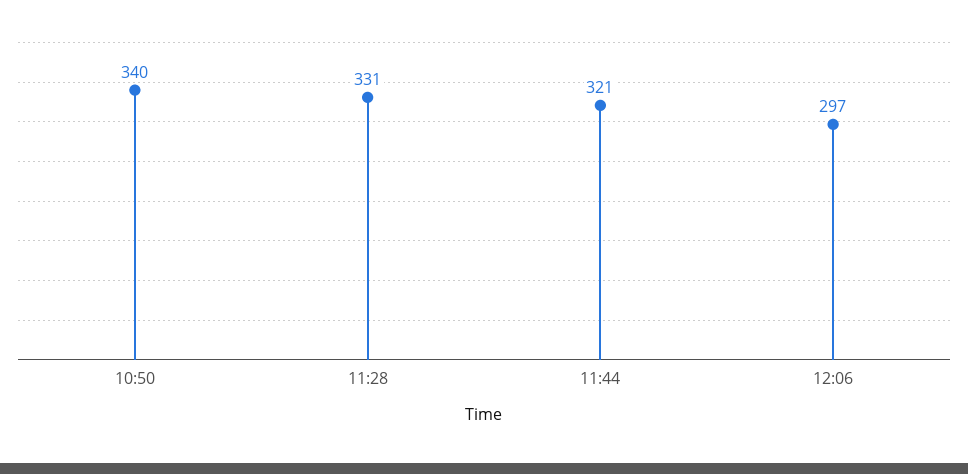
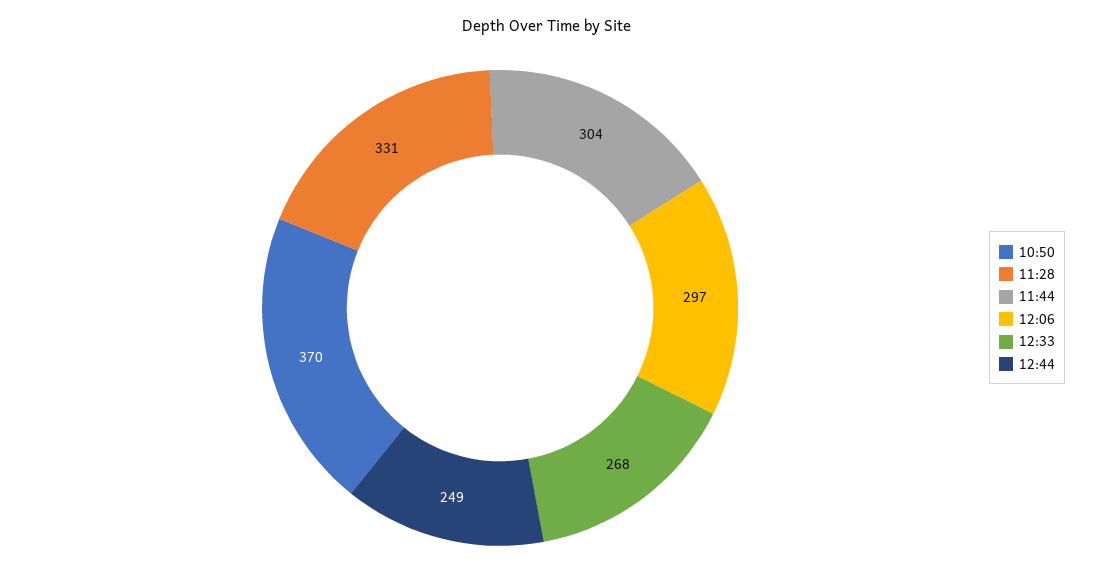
10:50: 340 -> 370
11:44: 321 -> 304
12:33: none -> 268
12:44: none -> 249

